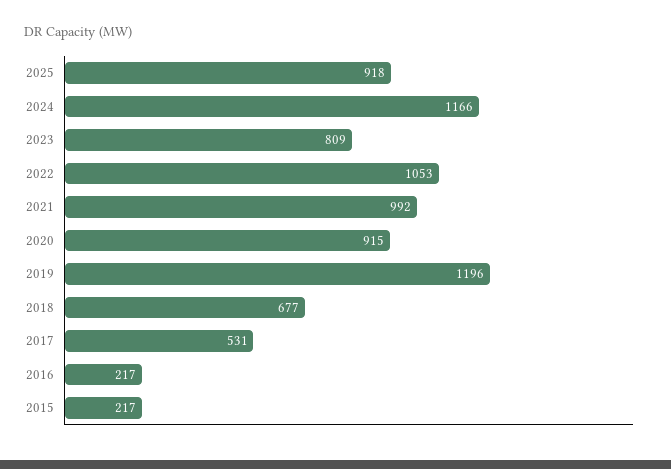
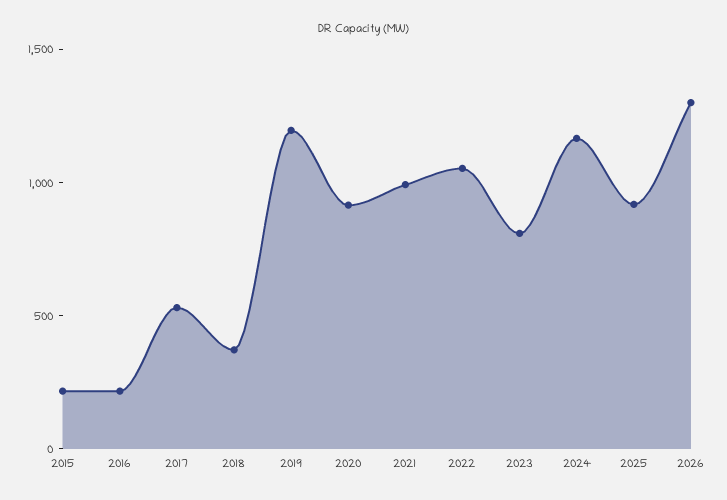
2018: 677 -> 400
2026: none -> 1300

